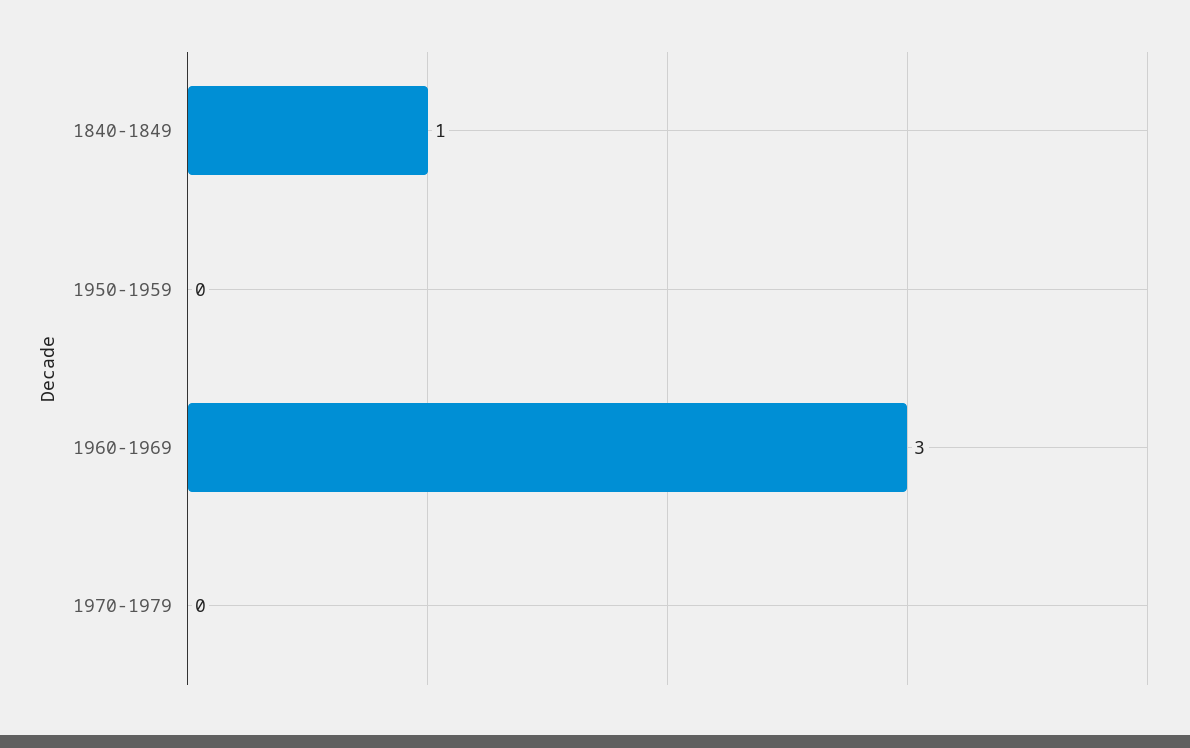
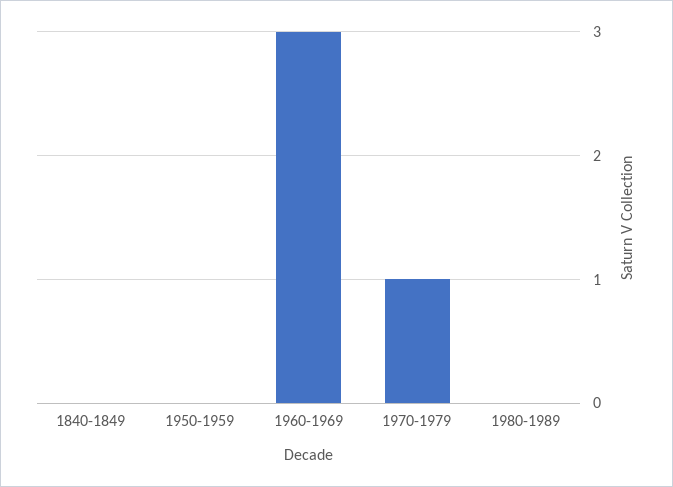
1840-1849: 1 -> 0
1970-1979: 0 -> 1
1980-1989: none -> 0

